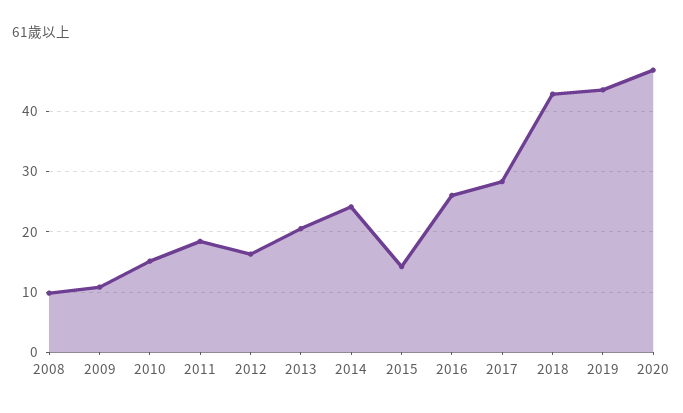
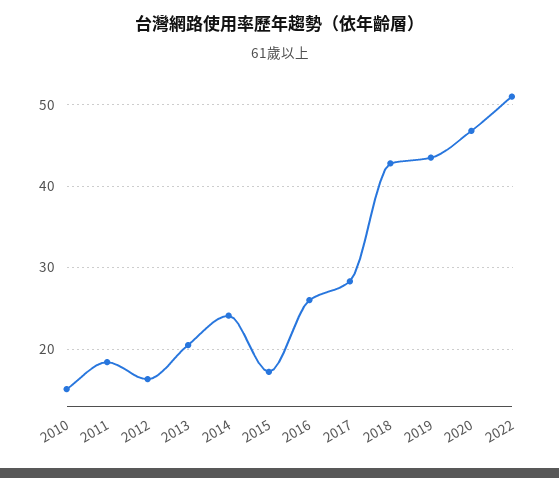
2008: 10 -> none
2009: 11 -> none
2015: 14 -> 17
2022: none -> 51

